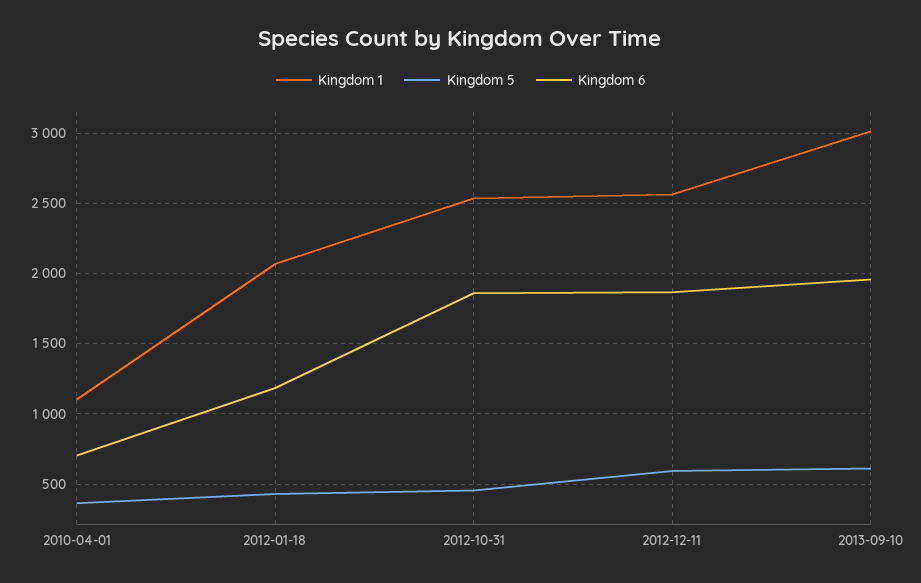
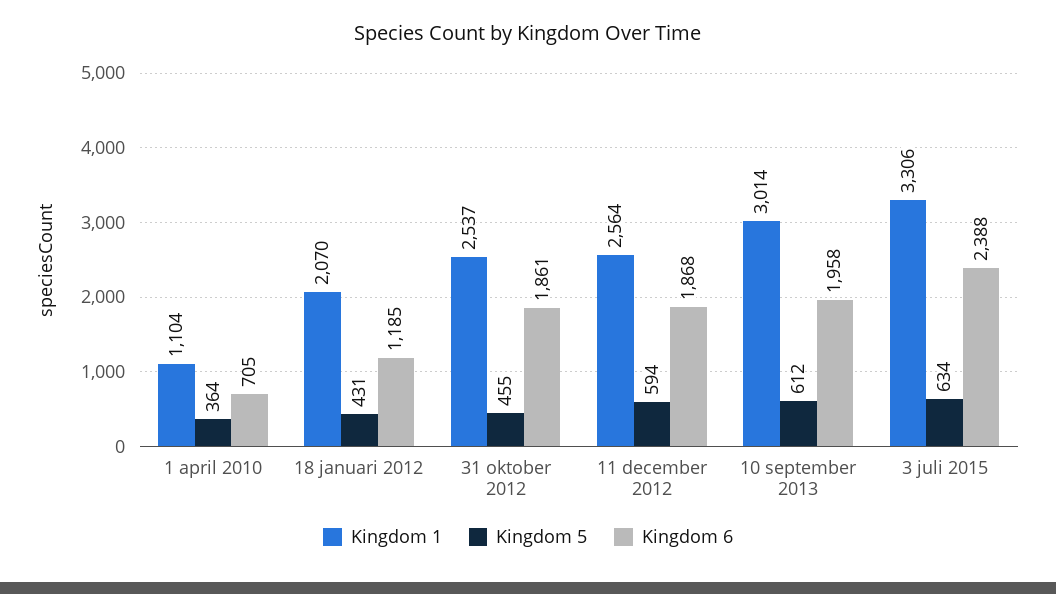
Kingdom 1, 3 juli 2015: none -> 3306
Kingdom 5, 3 juli 2015: none -> 634
Kingdom 6, 3 juli 2015: none -> 2388

